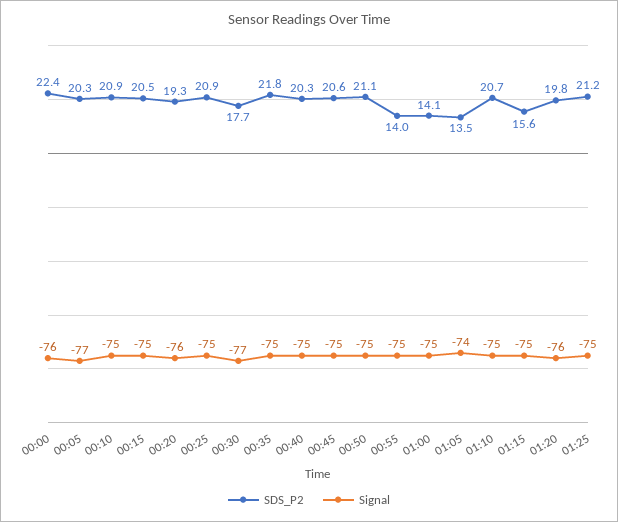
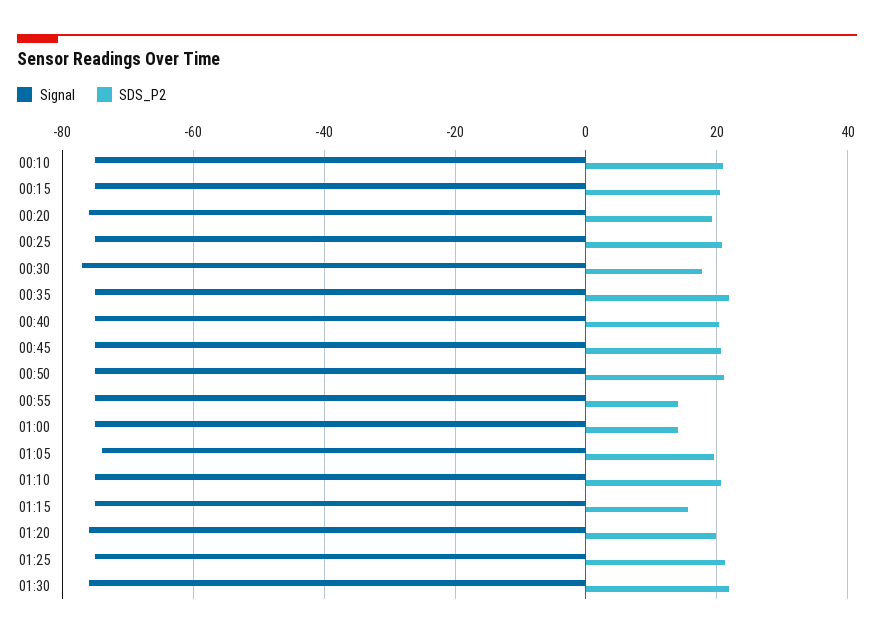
SDS_P2, 00:00: 22.4 -> none
Signal, 00:00: -76 -> none
SDS_P2, 00:05: 20.3 -> none
Signal, 00:05: -77 -> none
SDS_P2, 01:05: 13.5 -> 20
Signal, 01:30: none -> -76
SDS_P2, 01:30: none -> 22

